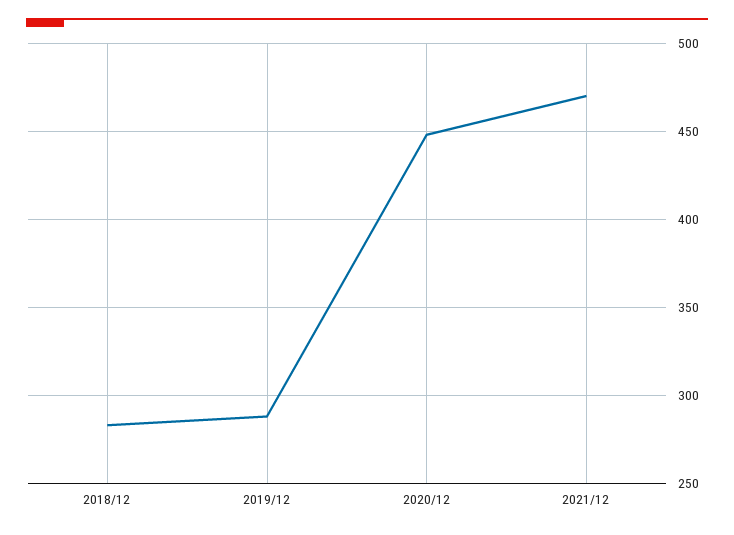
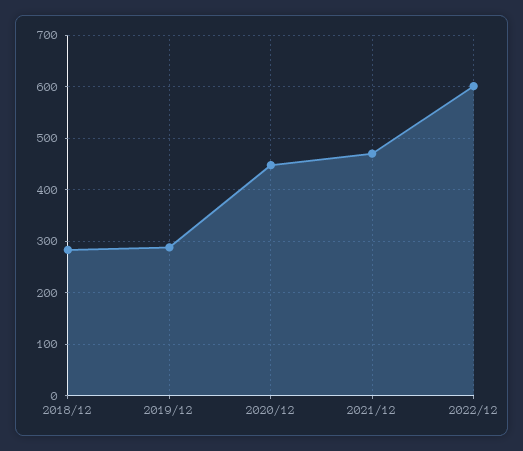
2022/12: none -> 600

